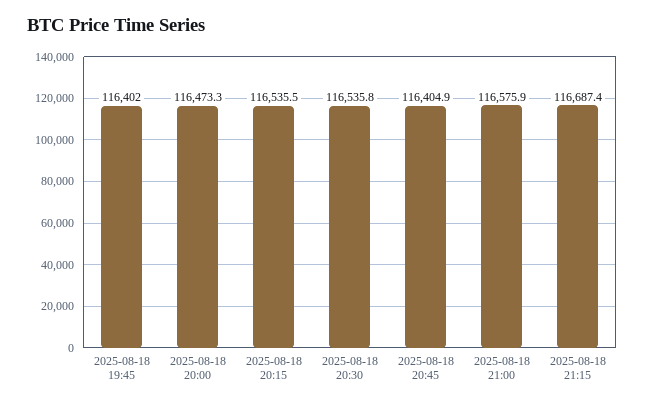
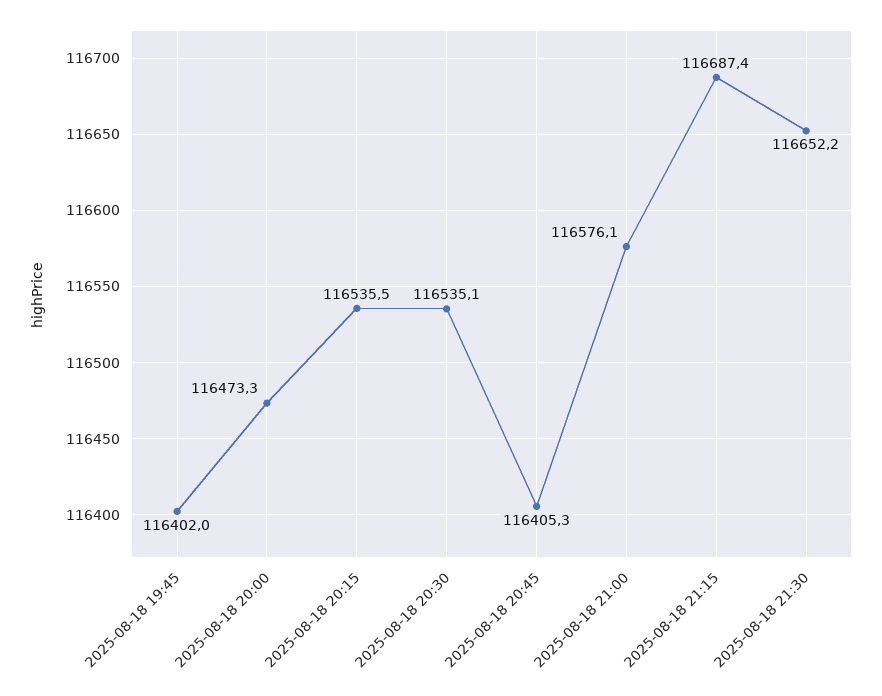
2025-08-18 20:30: 116535.8 -> 116535.1
2025-08-18 20:45: 116404.9 -> 116405.3
2025-08-18 21:00: 116575.9 -> 116576.1
2025-08-18 21:30: none -> 116652.2

